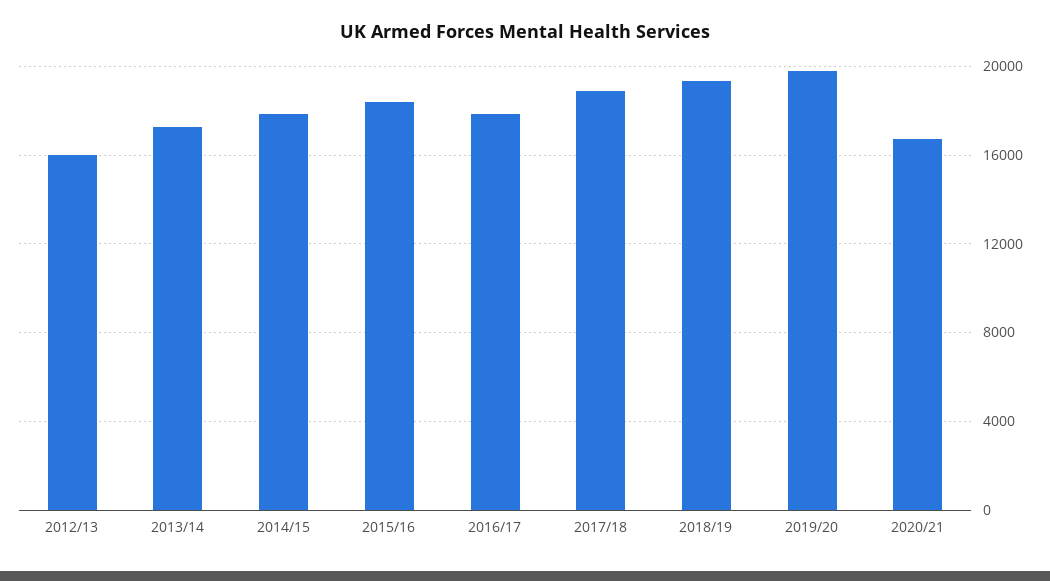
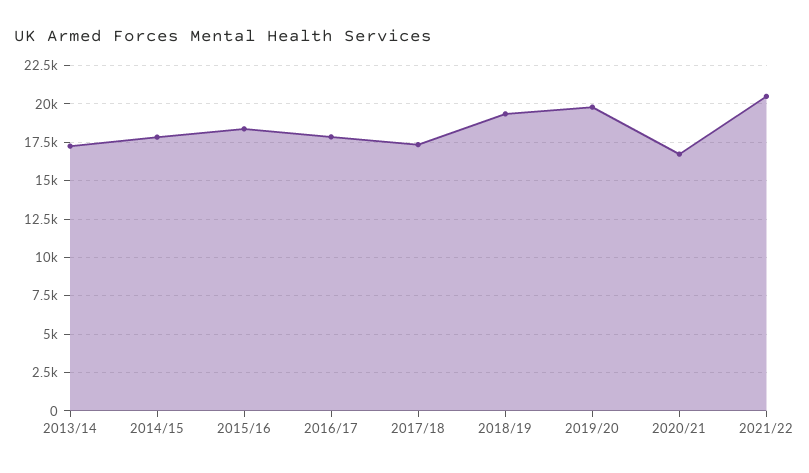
2012/13: 16000 -> none
2017/18: 19000 -> 17500
2021/22: none -> 20500

